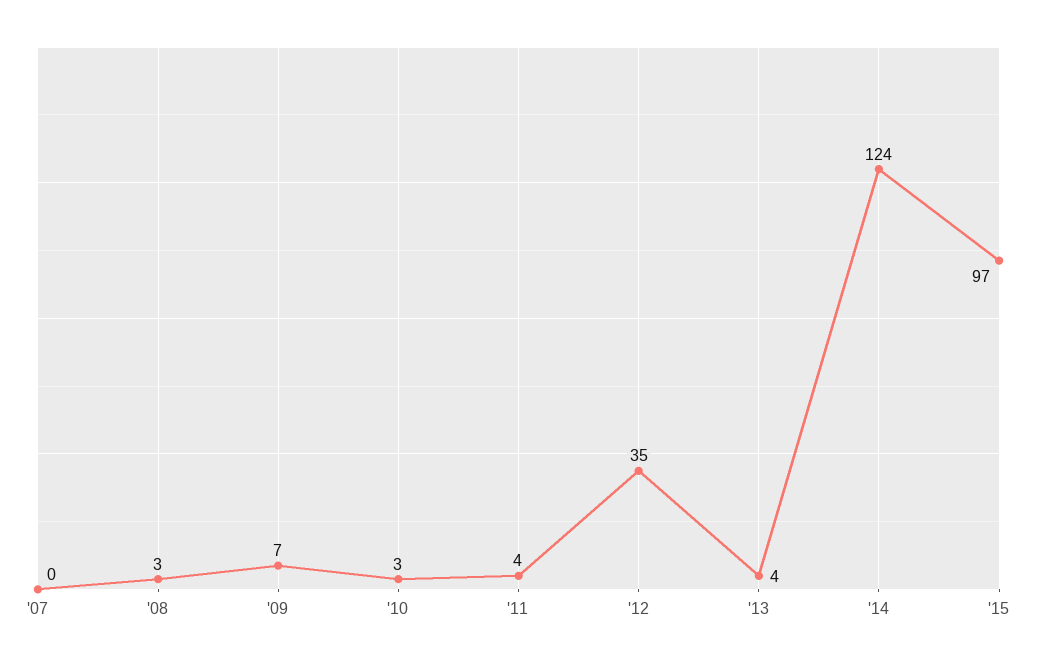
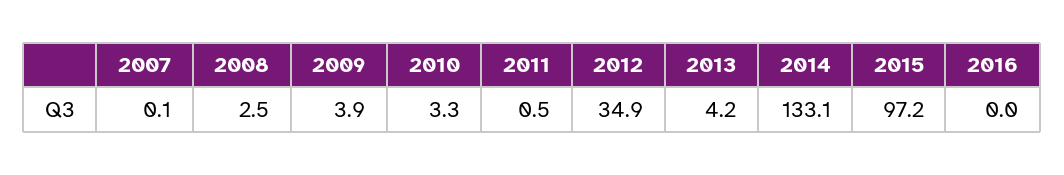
'09: 7 -> 3.9
'11: 4 -> 0.5
'14: 124 -> 133.1
2016: none -> 0

